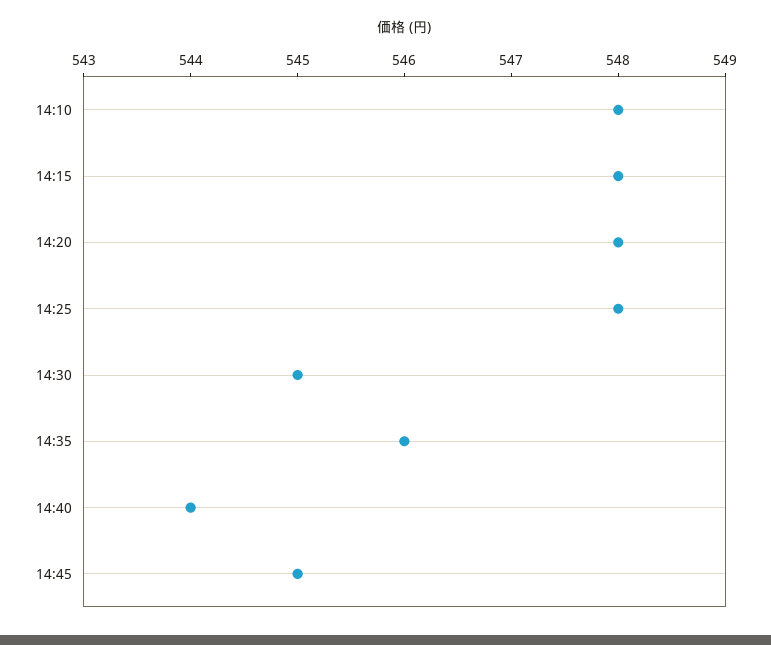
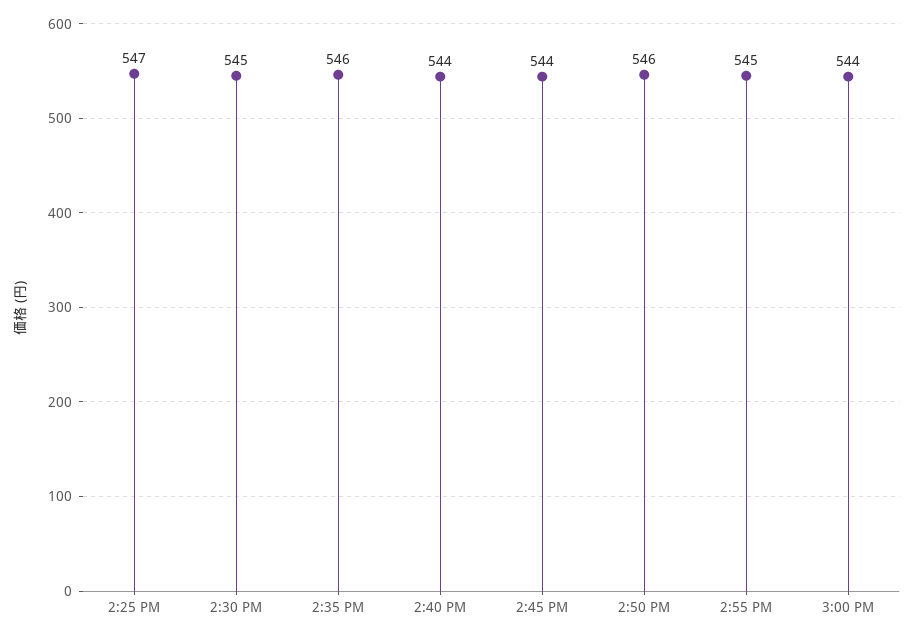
14:10: 548 -> none
14:15: 548 -> none
14:20: 548 -> none
14:25: 548 -> 547
14:45: 545 -> 544
2:50 PM: none -> 546
2:55 PM: none -> 545
3:00 PM: none -> 544

